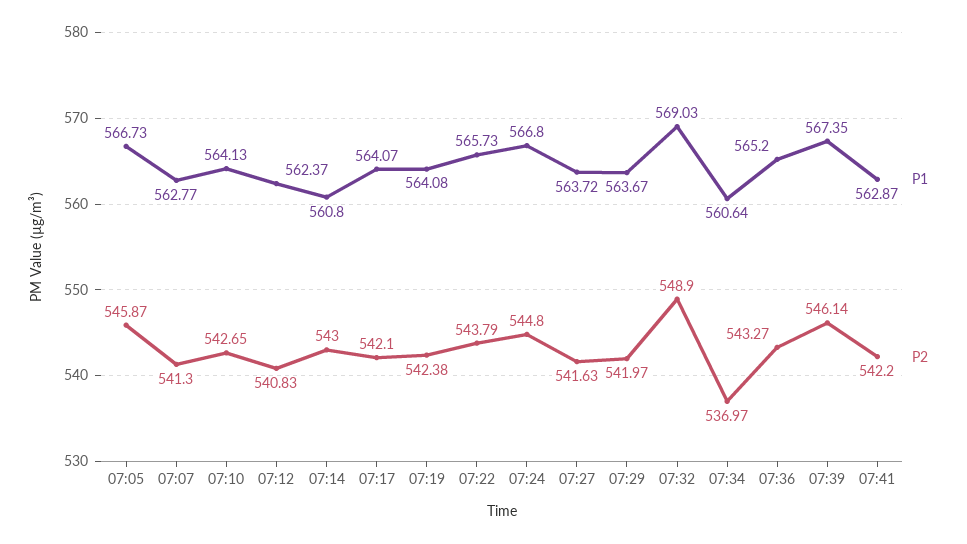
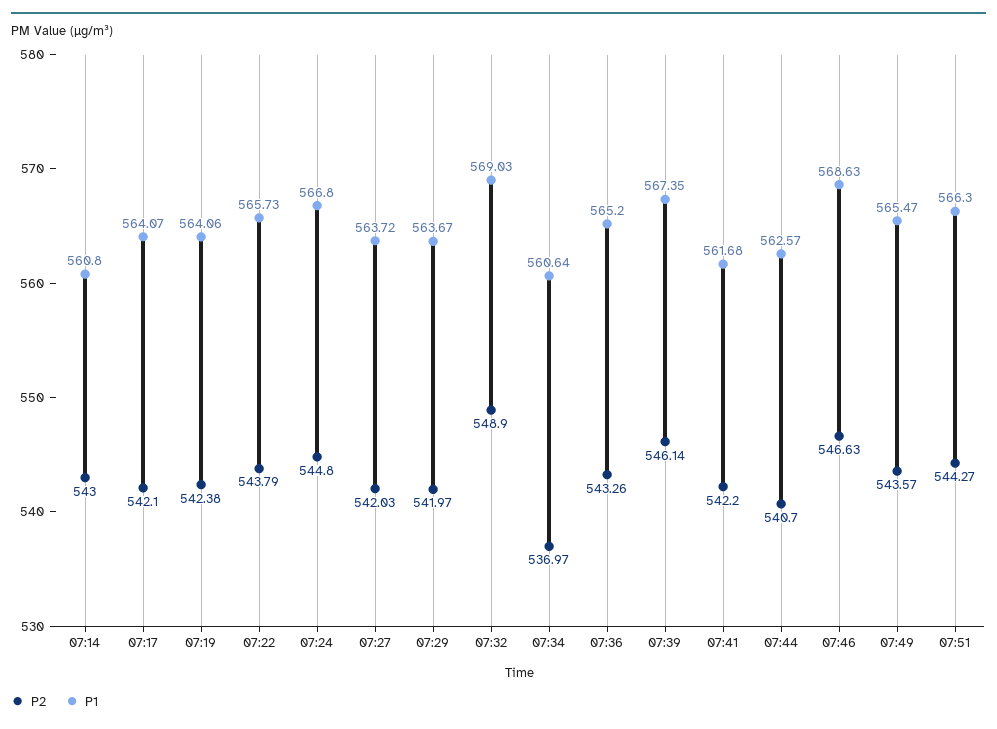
P1, 07:05: 566.73 -> none
P2, 07:05: 545.87 -> none
P1, 07:07: 562.77 -> none
P2, 07:07: 541.3 -> none
P1, 07:10: 564.13 -> none
P2, 07:10: 542.65 -> none
P1, 07:12: 562.37 -> none
P2, 07:12: 540.83 -> none
P1, 07:19: 564.08 -> 564.06
P2, 07:27: 541.63 -> 542.03
P2, 07:36: 543.27 -> 543.26
P1, 07:41: 562.87 -> 561.68
P2, 07:44: none -> 540.7
P1, 07:44: none -> 562.57
P2, 07:46: none -> 546.63
P1, 07:46: none -> 568.63
P2, 07:49: none -> 543.57
P1, 07:49: none -> 565.47
P2, 07:51: none -> 544.27
P1, 07:51: none -> 566.3

